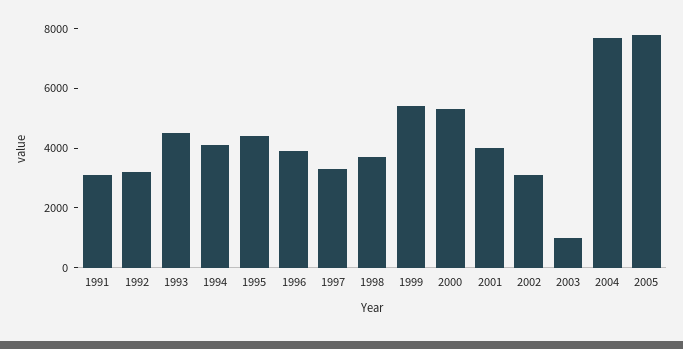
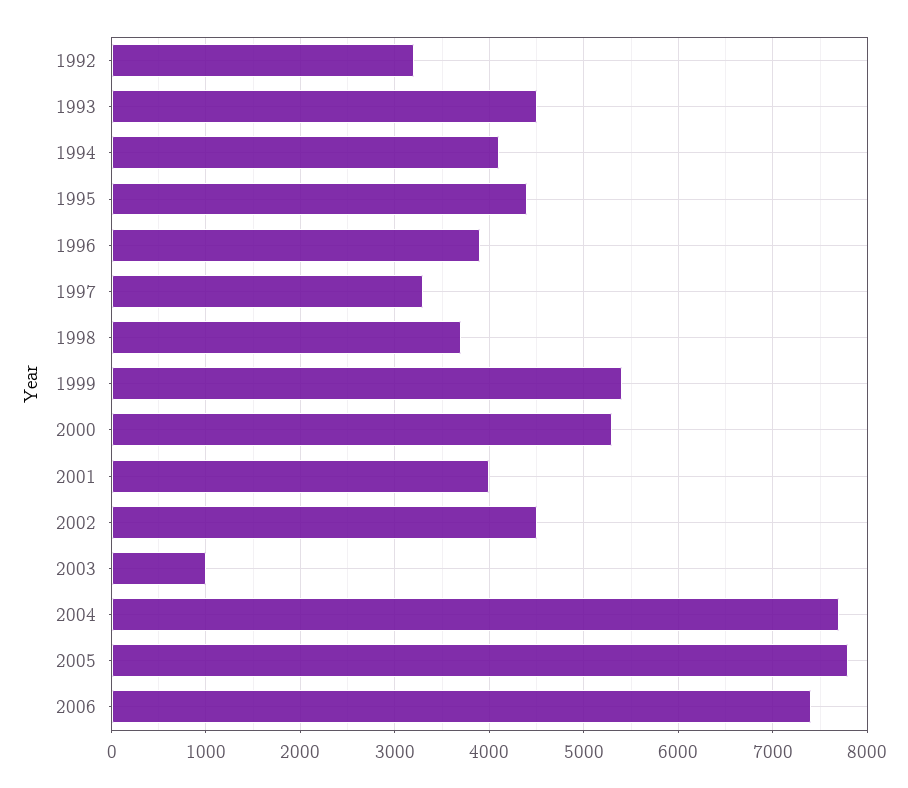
1991: 3000 -> none
2002: 3000 -> 4500
2006: none -> 7400

